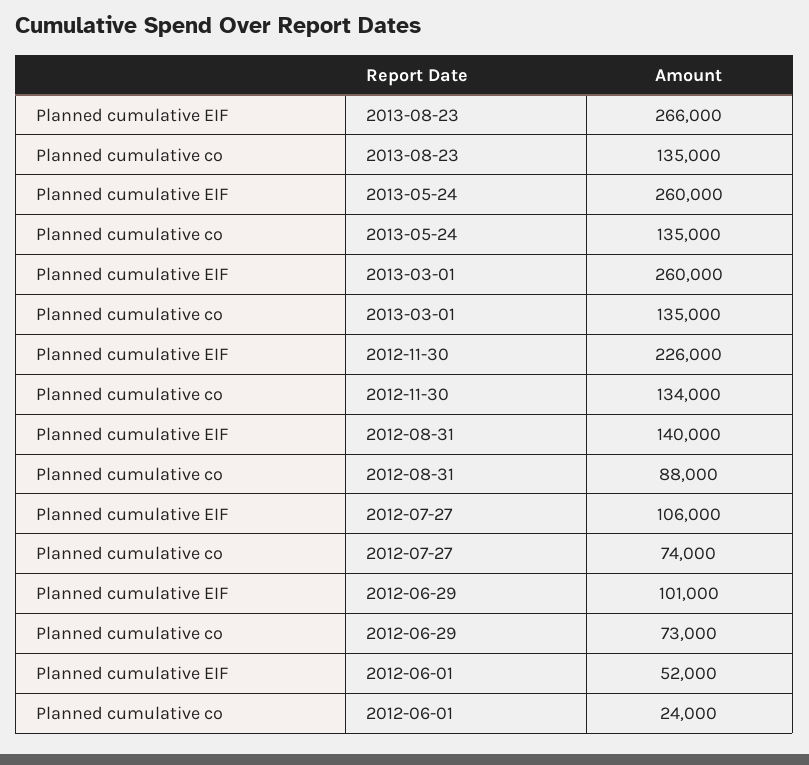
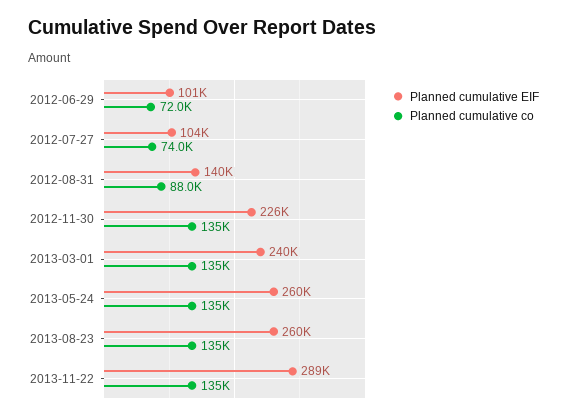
Planned cumulative EIF, 2013-08-23: 266000 -> 260000
Planned cumulative EIF, 2013-03-01: 260000 -> 240000
Planned cumulative co, 2012-11-30: 134000 -> 135000
Planned cumulative EIF, 2012-07-27: 106000 -> 104000
Planned cumulative co, 2012-06-29: 73000 -> 72000
Planned cumulative EIF, 2012-06-01: 52000 -> none
Planned cumulative co, 2012-06-01: 24000 -> none
Planned cumulative EIF, 2013-11-22: none -> 289000
Planned cumulative co, 2013-11-22: none -> 135000

